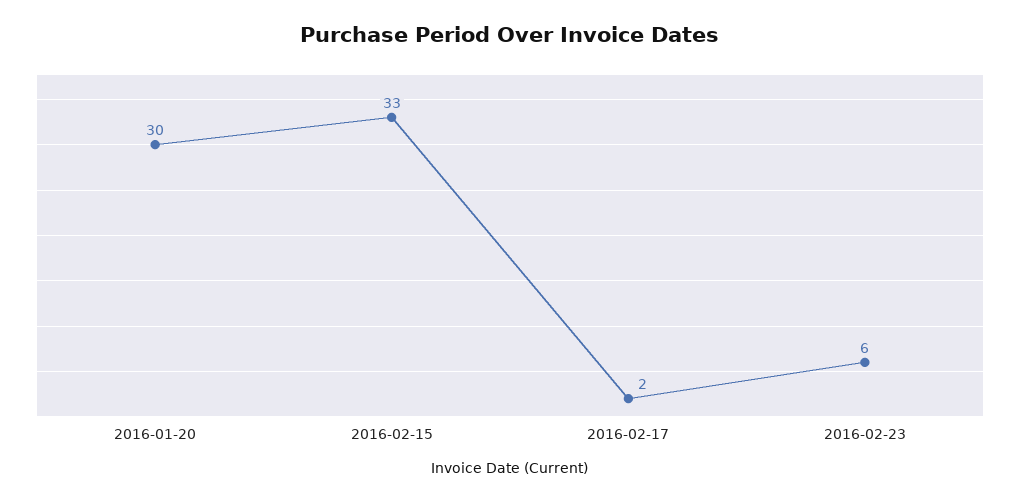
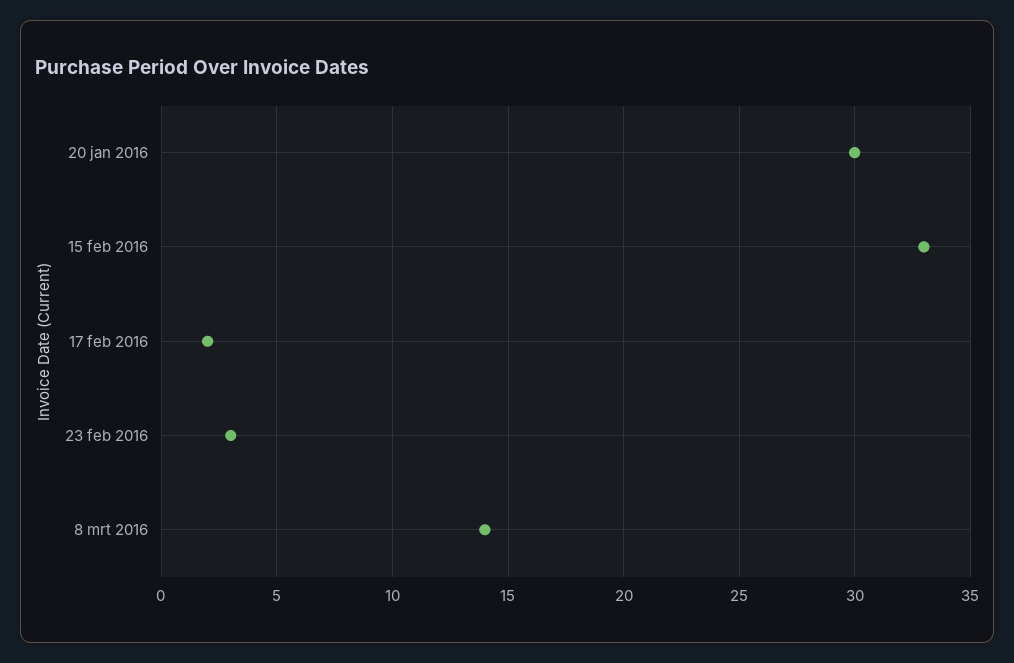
2016-02-23: 6 -> 3
8 mrt 2016: none -> 14

